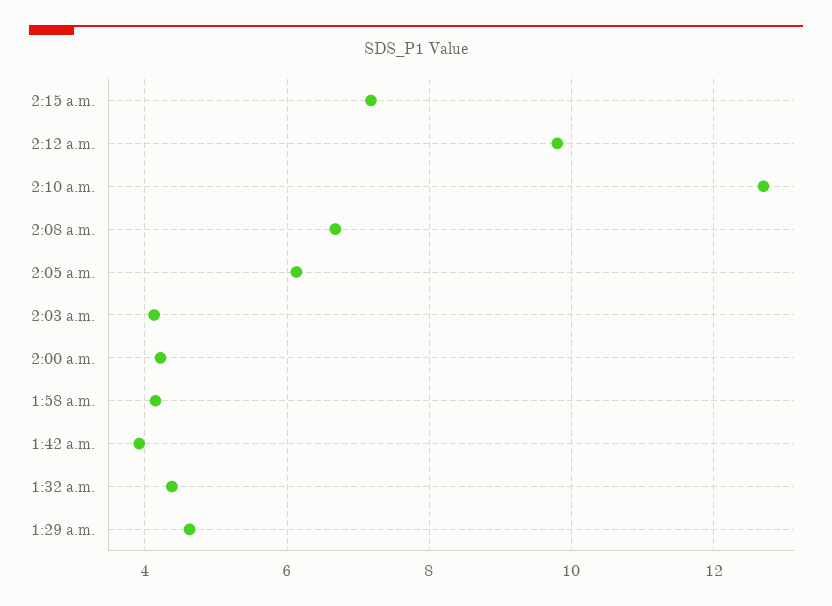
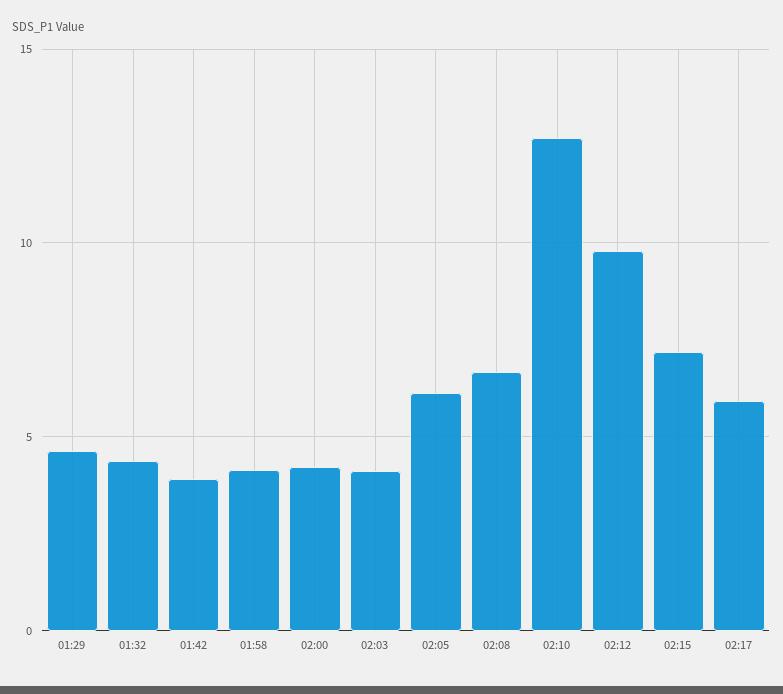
02:17: none -> 6

